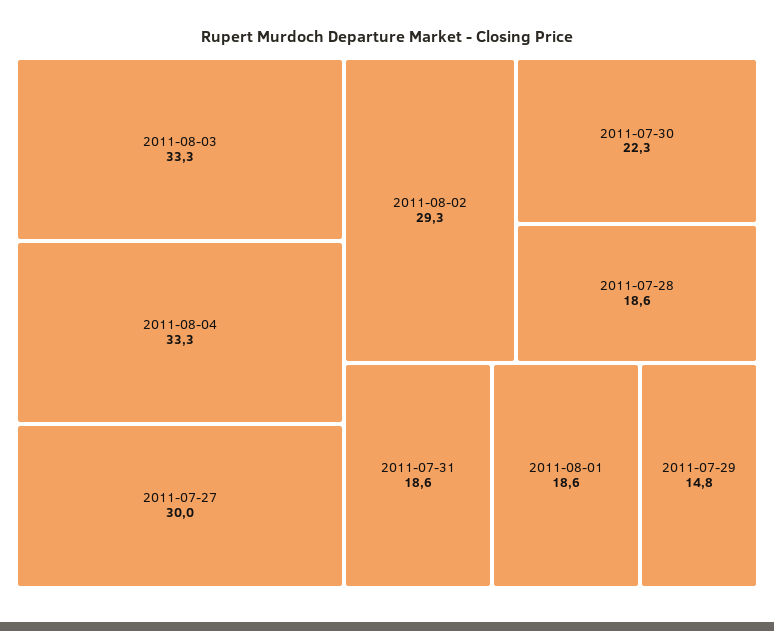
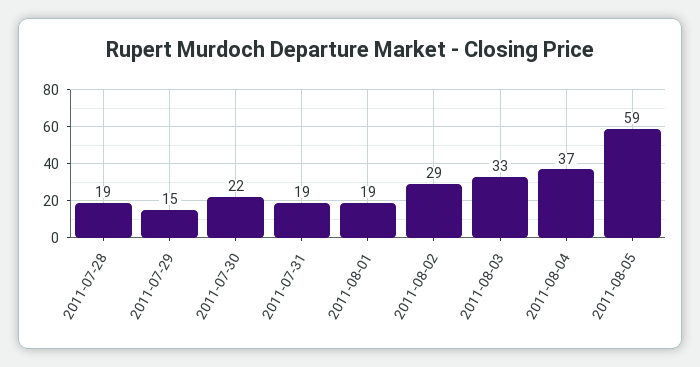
2011-08-04: 33.3 -> 37
2011-07-27: 30 -> none
2011-08-05: none -> 59

